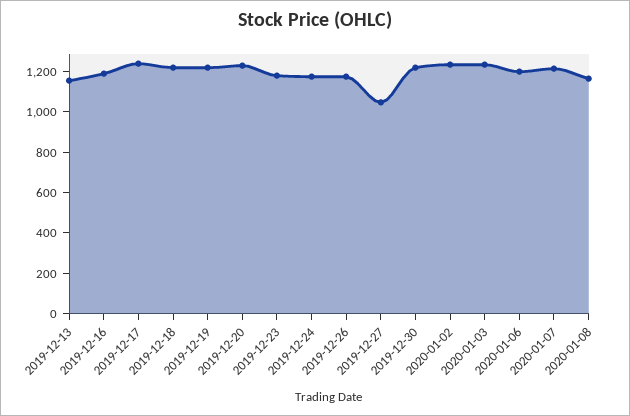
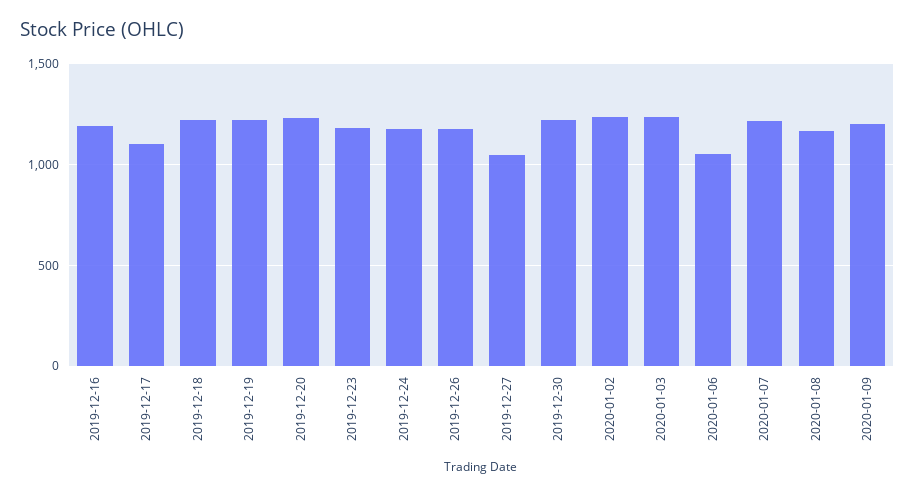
2019-12-13: 1150 -> none
2019-12-17: 1250 -> 1100
2020-01-06: 1200 -> 1050
2020-01-09: none -> 1200

